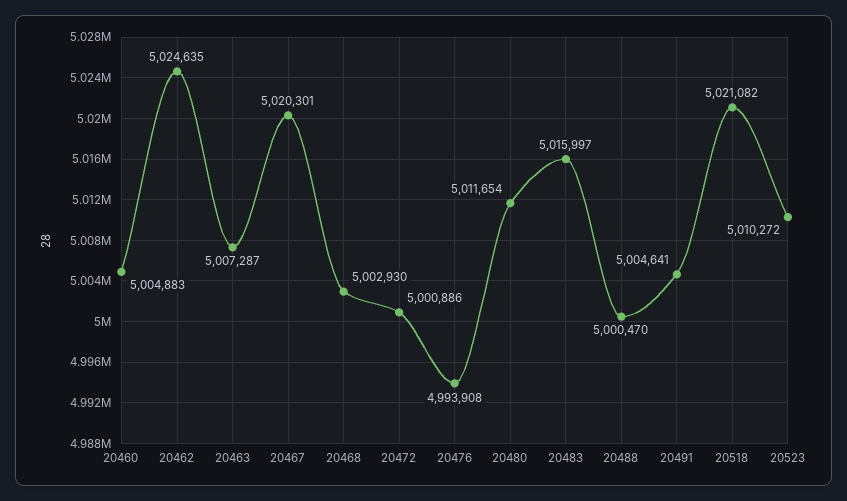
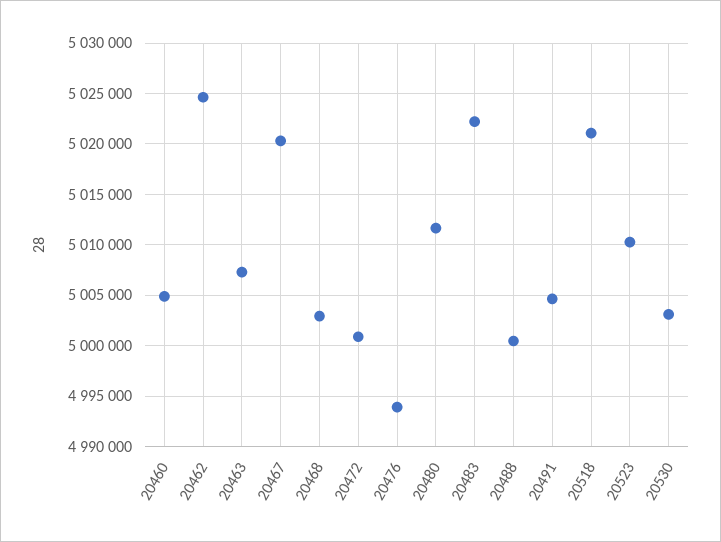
20483: 5015997 -> 5022000
20530: none -> 5003000

